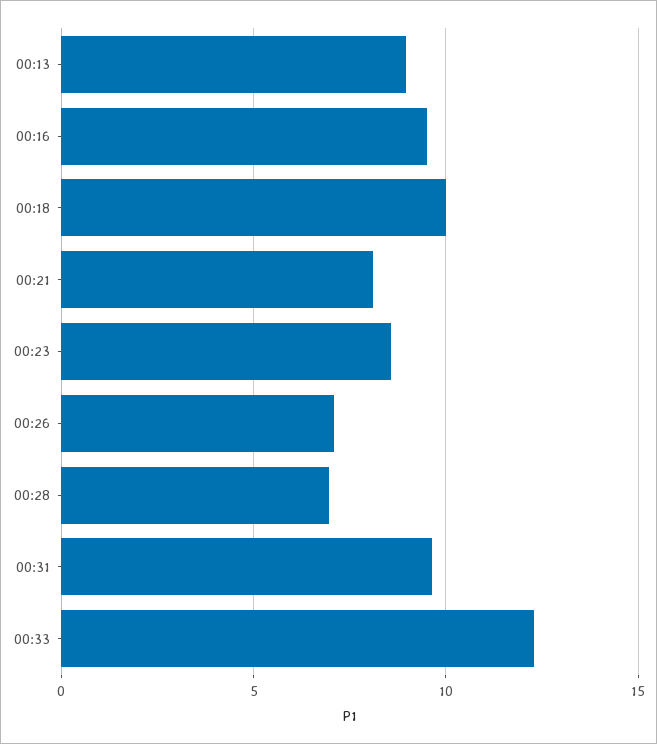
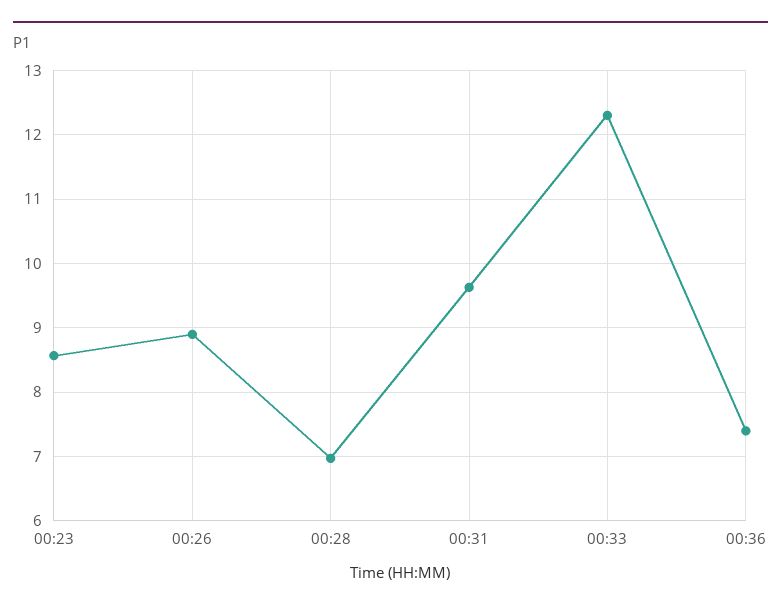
00:13: 9 -> none
00:16: 9.5 -> none
00:18: 10 -> none
00:21: 8 -> none
00:26: 7 -> 8.9
00:36: none -> 7.4

